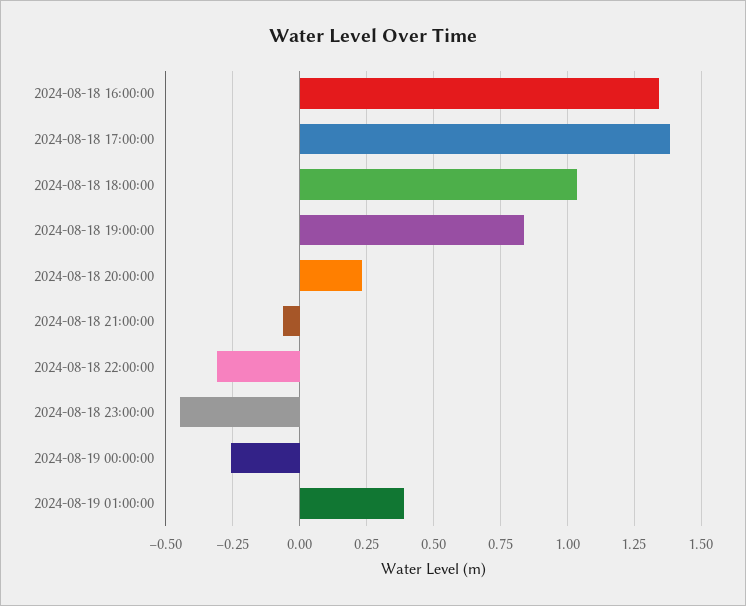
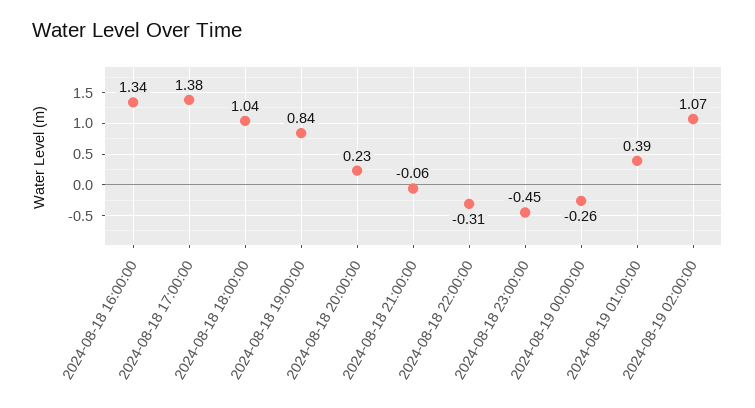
2024-08-19 02:00:00: none -> 1.07

